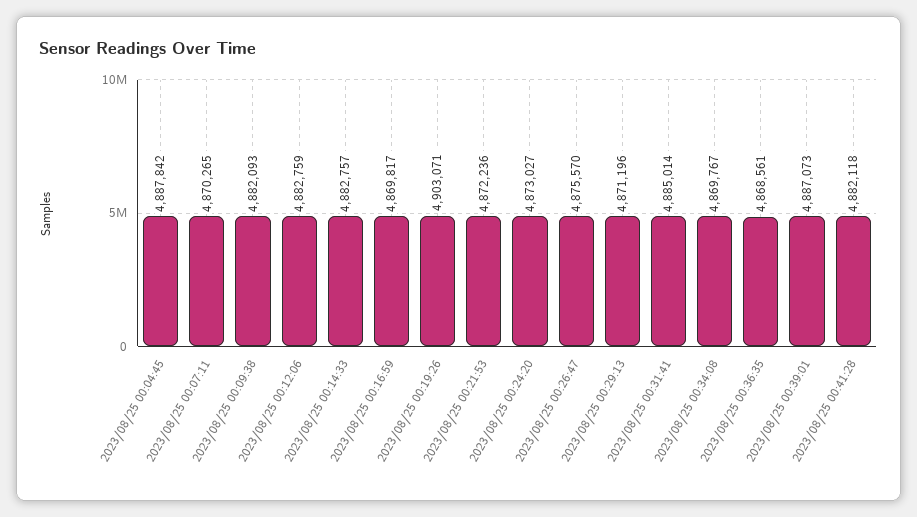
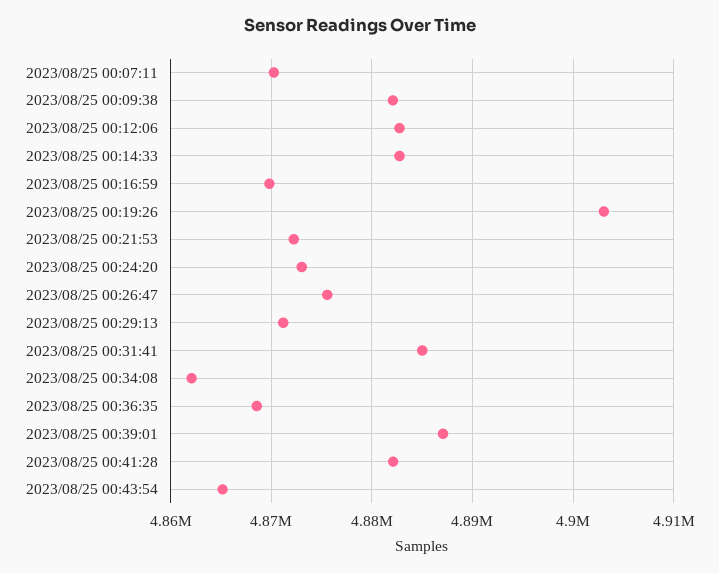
2023/08/25 00:04:45: 4887842 -> none
2023/08/25 00:34:08: 4869767 -> 4862000
2023/08/25 00:43:54: none -> 4865000

